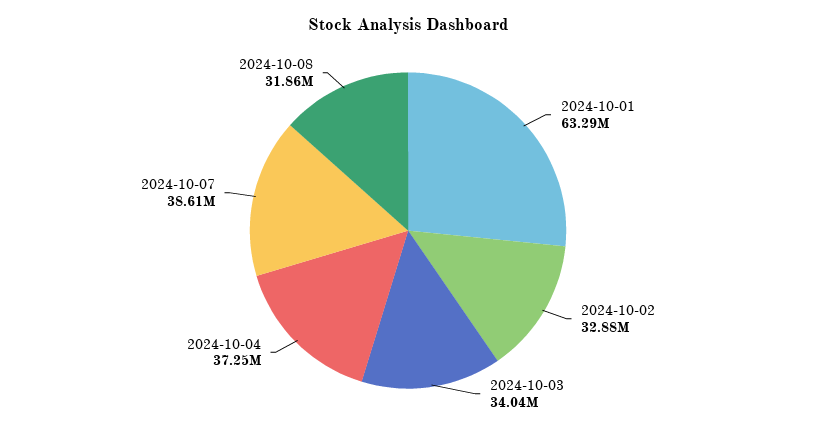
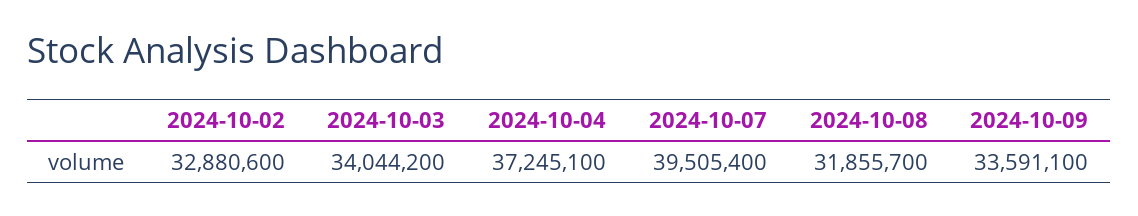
2024-10-01: 63290000 -> none
2024-10-07: 38610000 -> 39505400
2024-10-09: none -> 33591100

